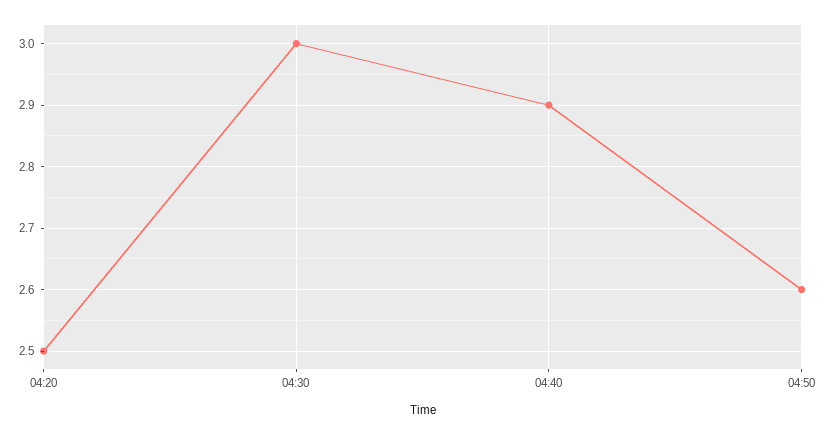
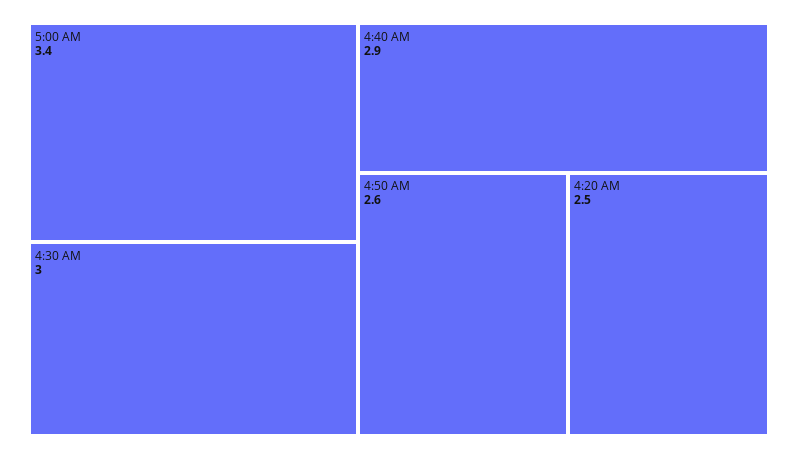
5:00 AM: none -> 3.4

